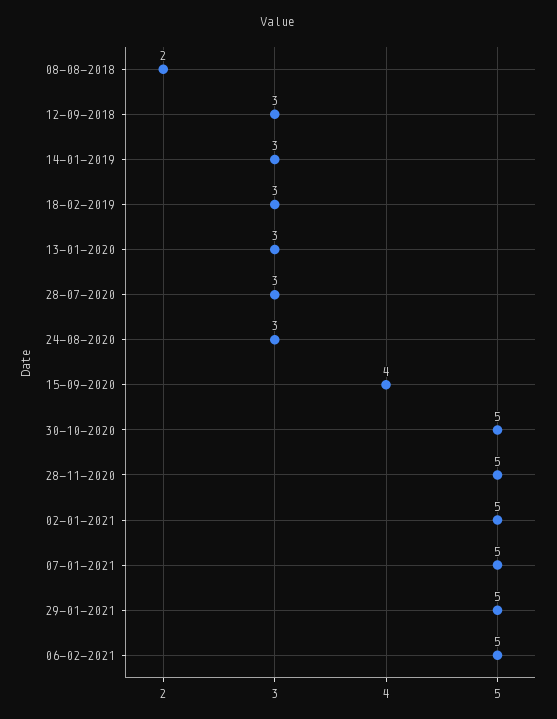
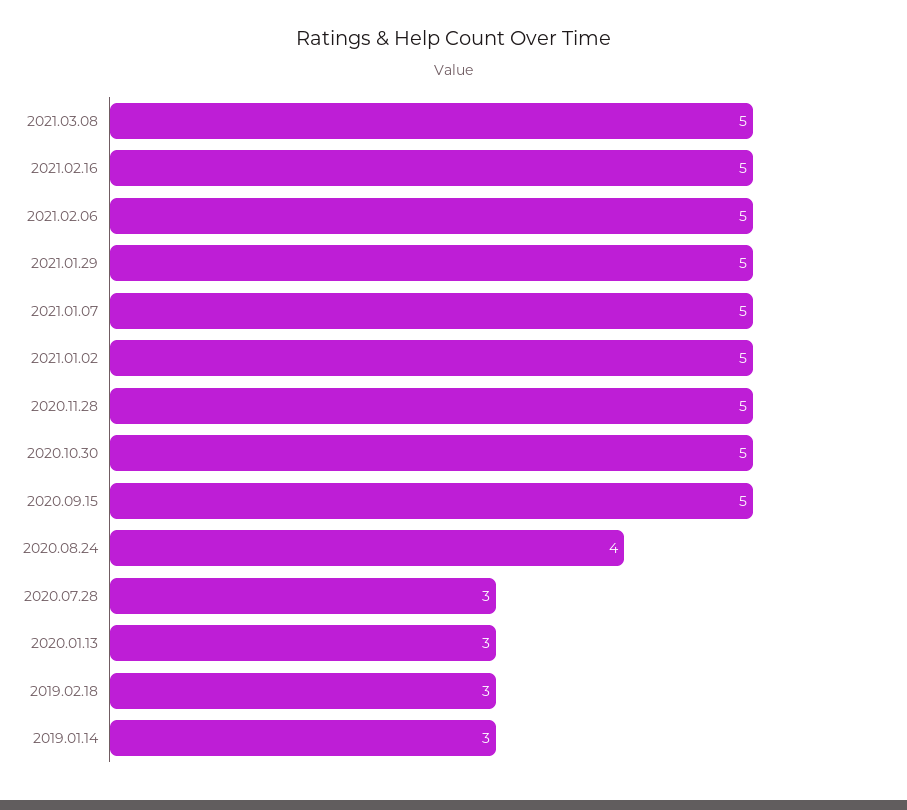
08-08-2018: 2 -> none
12-09-2018: 3 -> none
24-08-2020: 3 -> 4
15-09-2020: 4 -> 5
2021.03.08: none -> 5
2021.02.16: none -> 5

